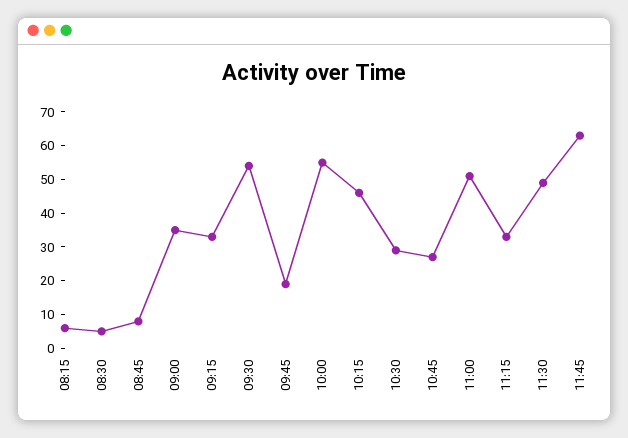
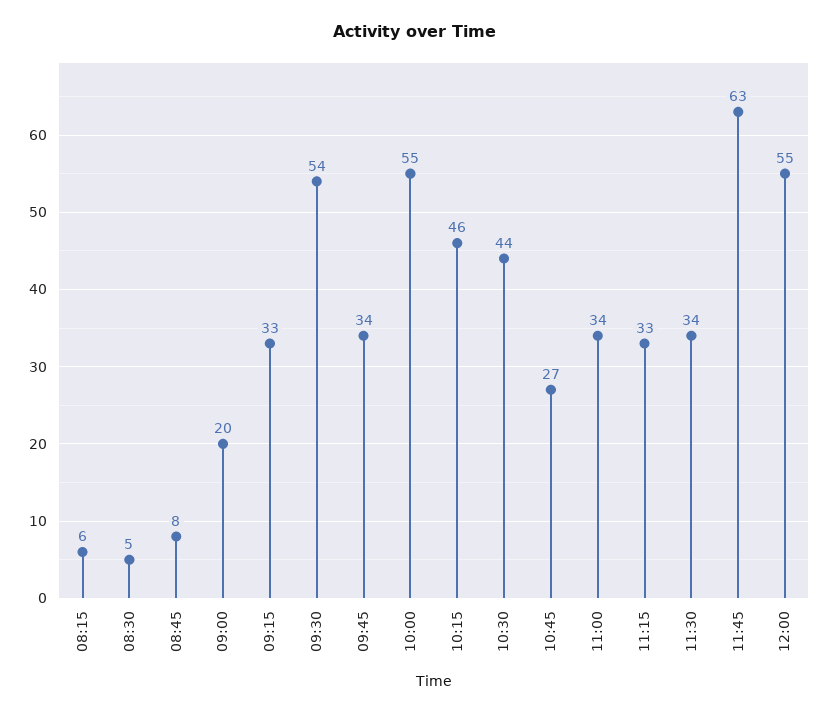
09:00: 35 -> 20
09:45: 20 -> 34
10:30: 30 -> 44
11:00: 50 -> 34
11:30: 50 -> 34
12:00: none -> 55

